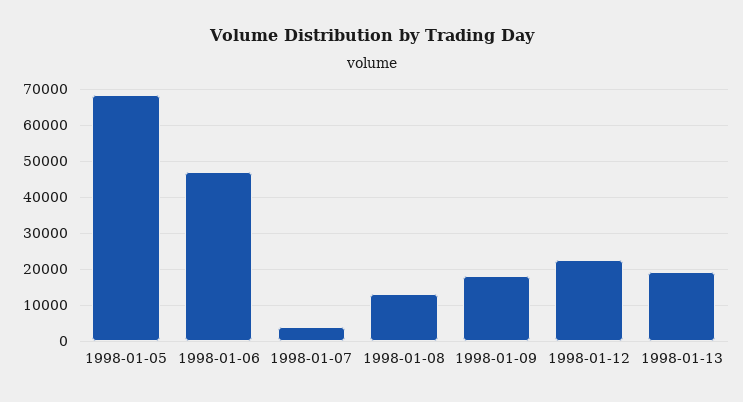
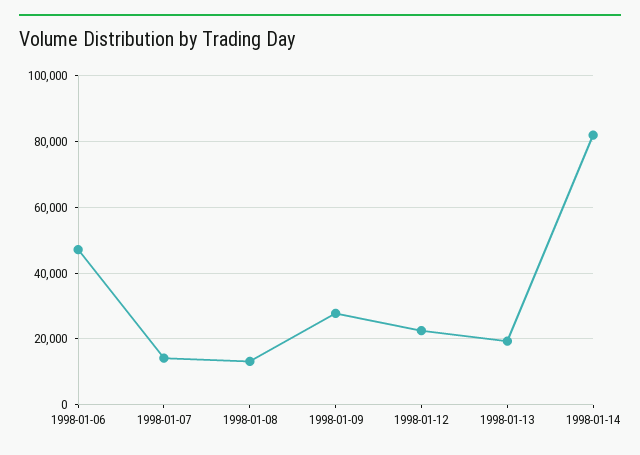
1998-01-05: 68000 -> none
1998-01-07: 4000 -> 14000
1998-01-09: 18000 -> 28000
1998-01-14: none -> 82000

